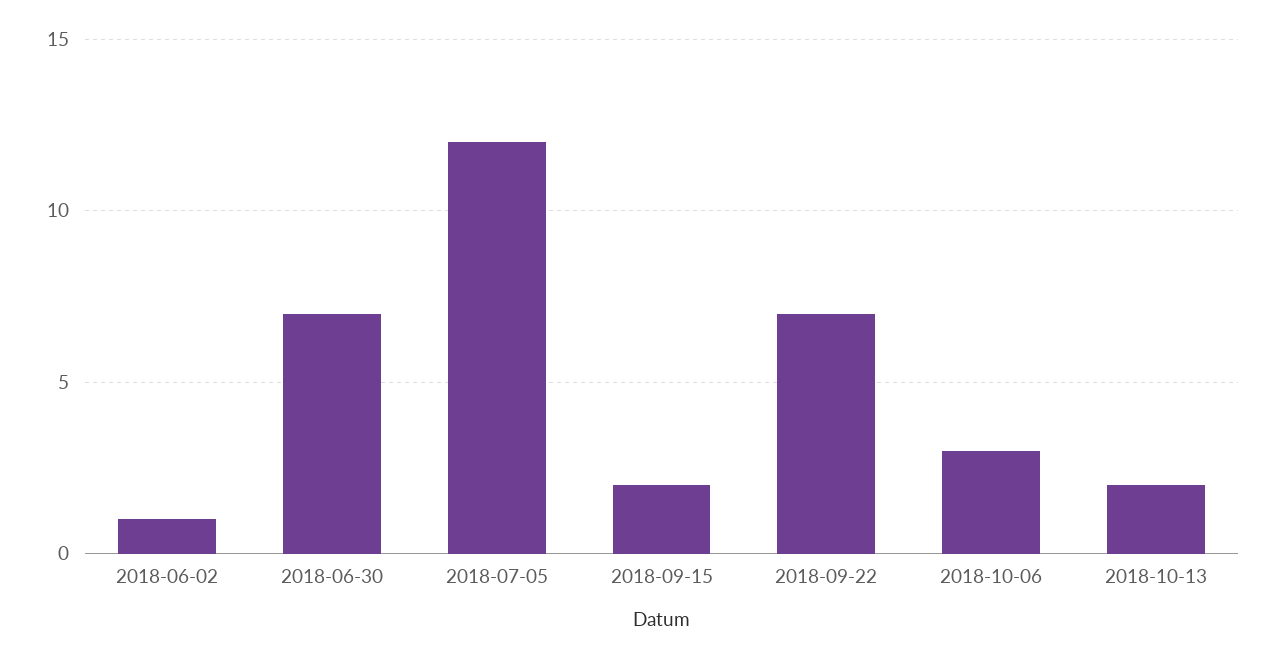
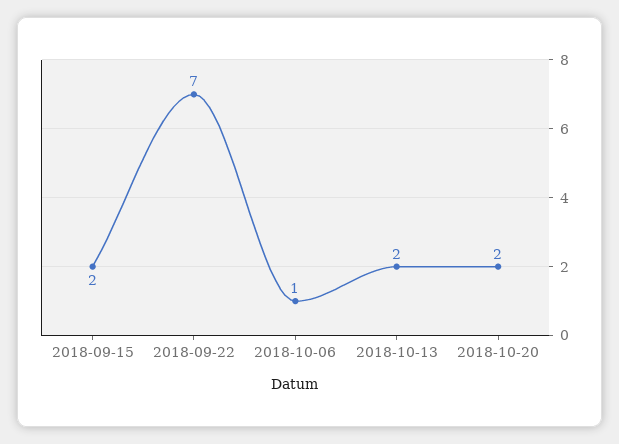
2018-06-02: 1 -> none
2018-06-30: 7 -> none
2018-07-05: 12 -> none
2018-10-06: 3 -> 1
2018-10-20: none -> 2

